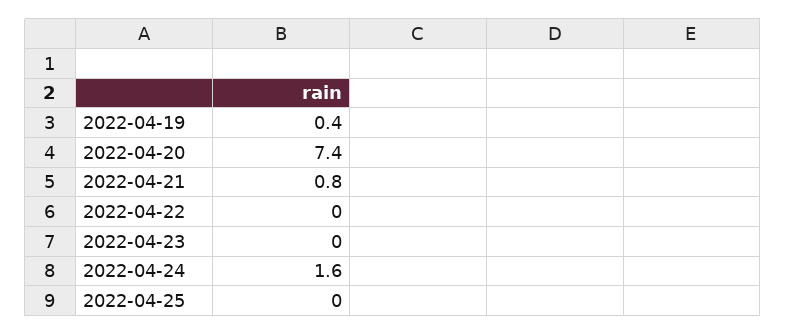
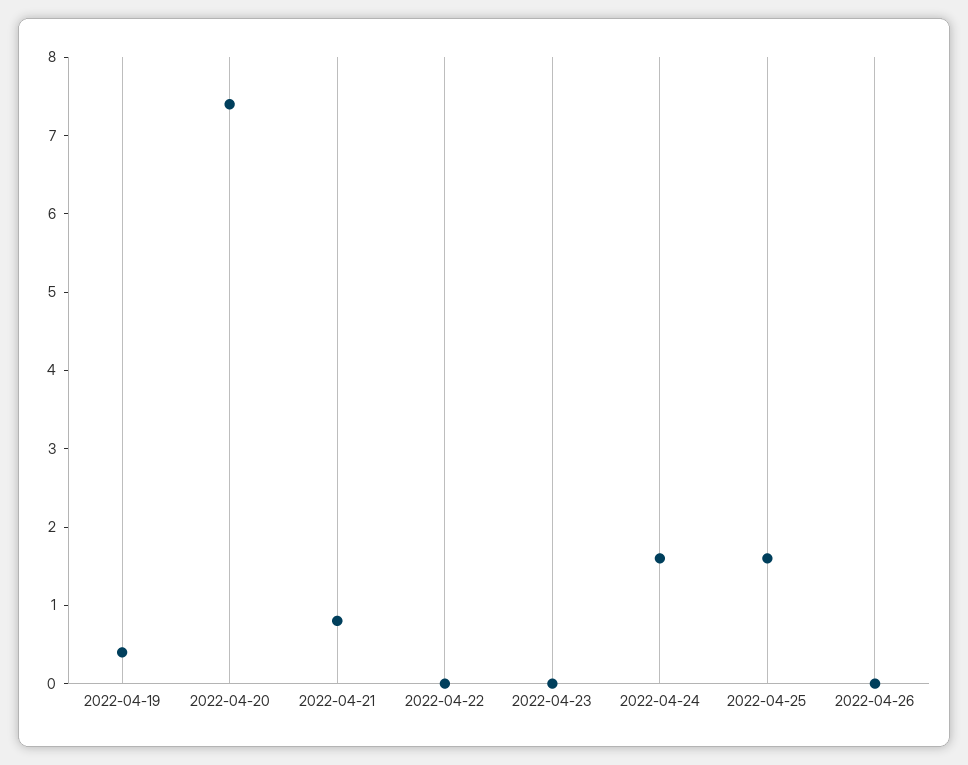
2022-04-25: 0 -> 1.5
2022-04-26: none -> 0

